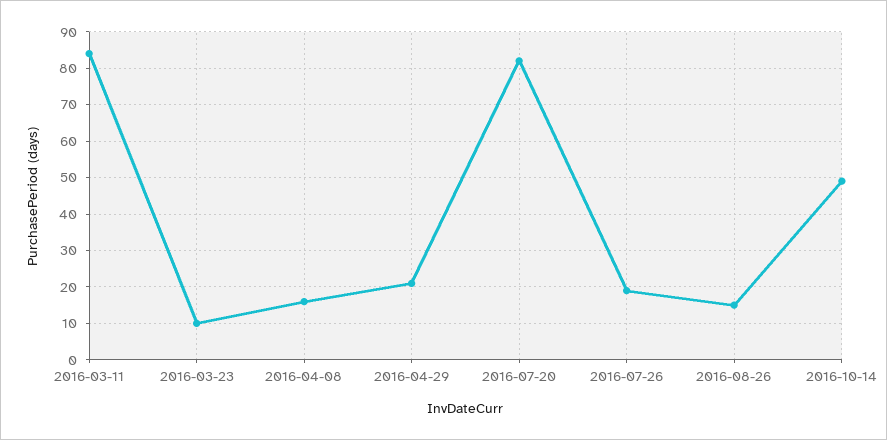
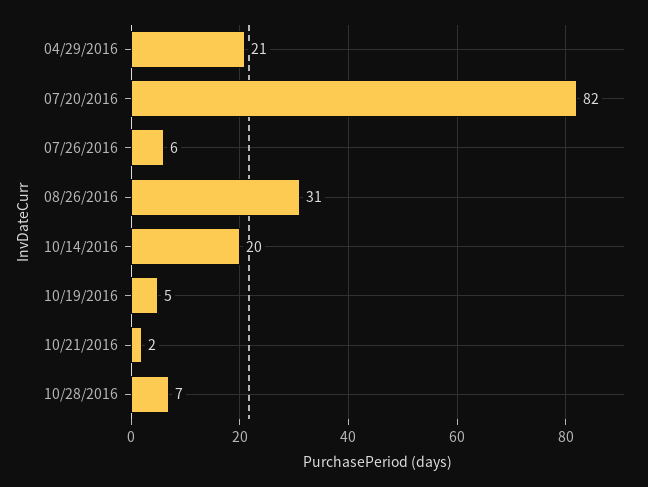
2016-03-11: 85 -> none
2016-03-23: 10 -> none
2016-04-08: 15 -> none
2016-07-26: 20 -> 6
2016-08-26: 15 -> 31
2016-10-14: 50 -> 20
10/19/2016: none -> 5
10/21/2016: none -> 2
10/28/2016: none -> 7

